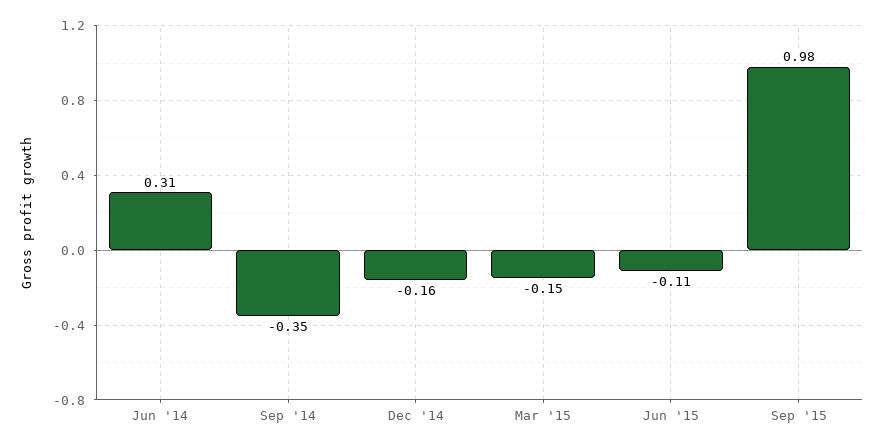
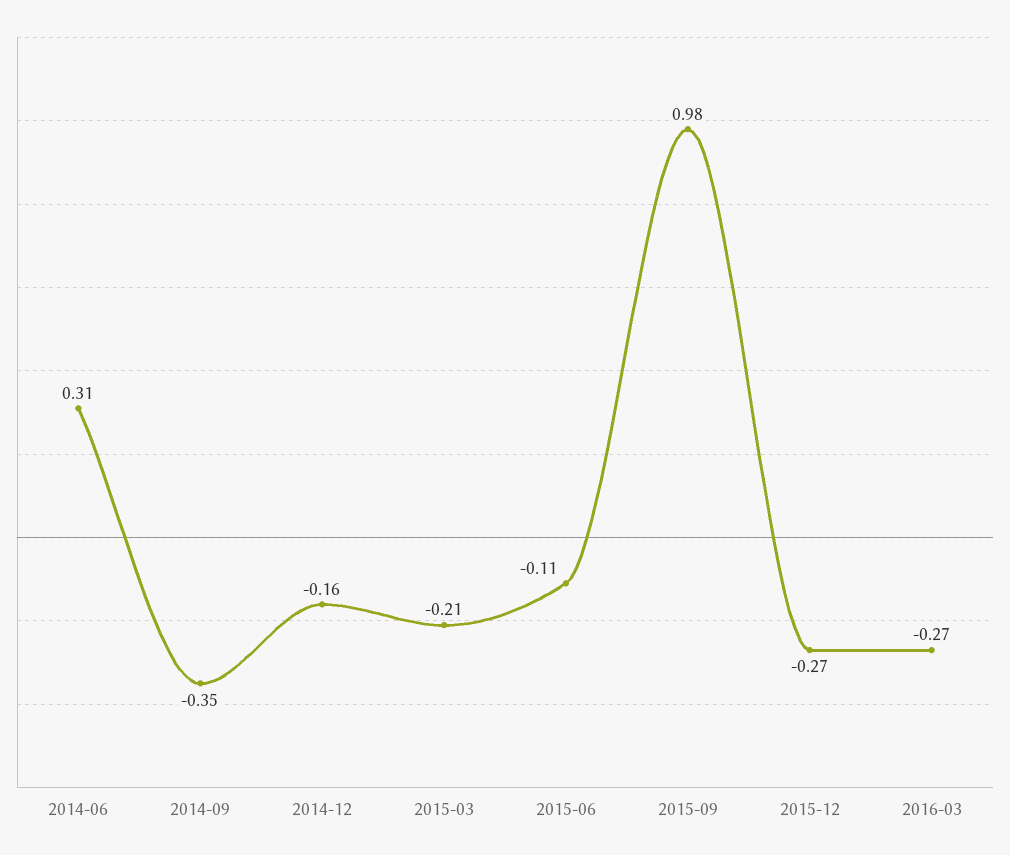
Mar '15: -0.15 -> -0.21
2015-12: none -> -0.27
2016-03: none -> -0.27

